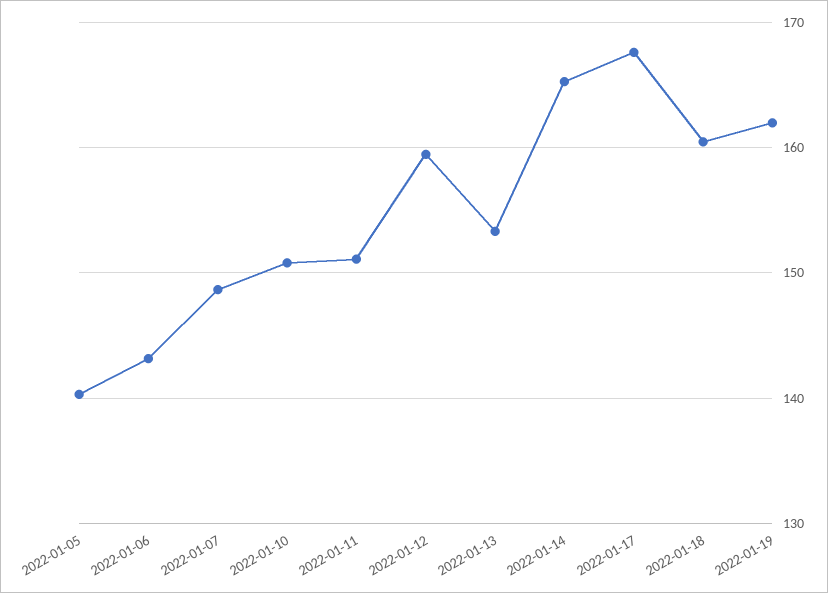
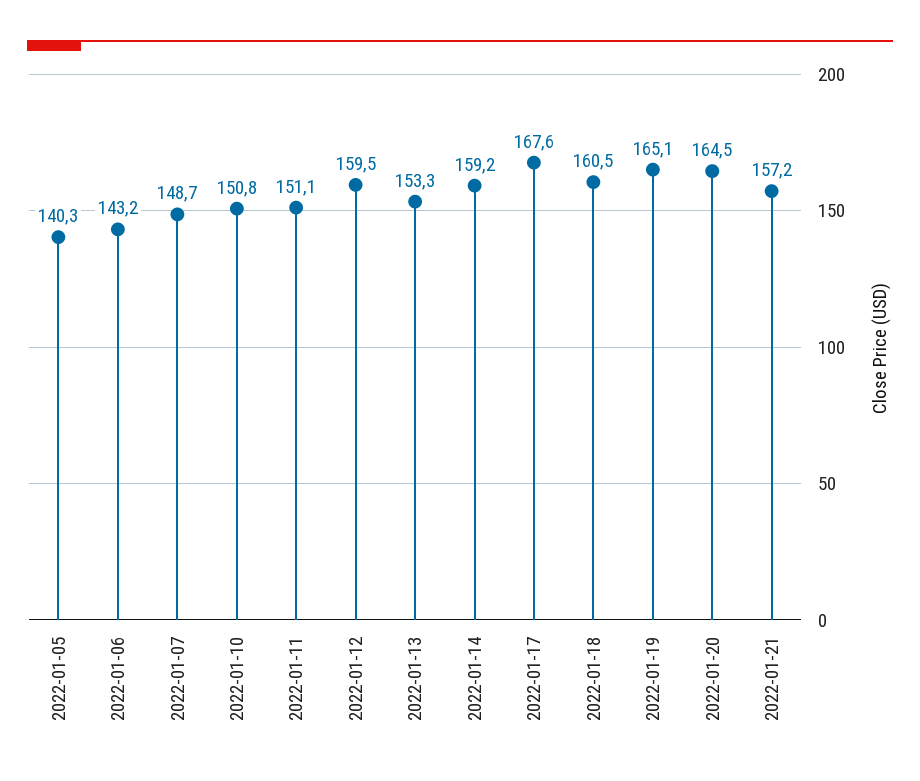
2022-01-14: 165 -> 159.2
2022-01-19: 162 -> 165.1
2022-01-20: none -> 164.5
2022-01-21: none -> 157.2

